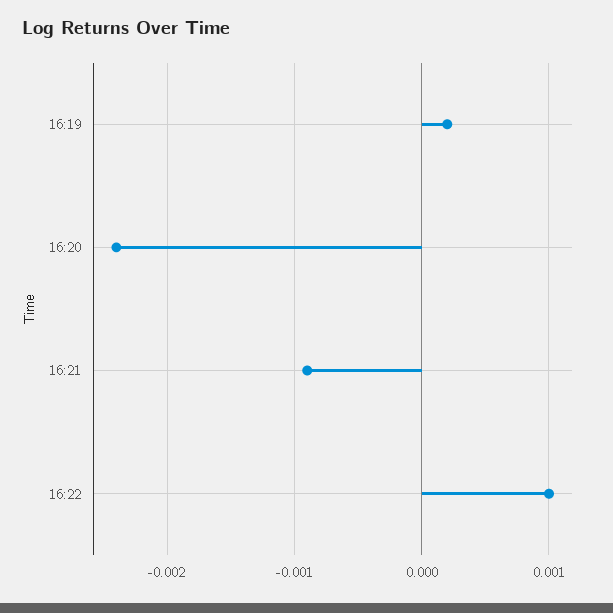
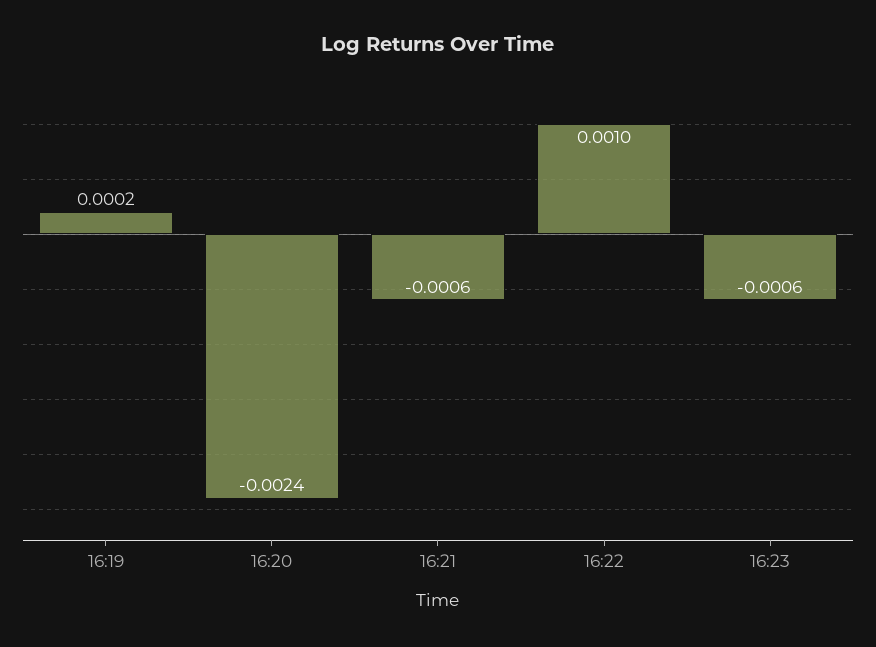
16:21: -0.0009 -> -0.0006
16:23: none -> -0.0006

